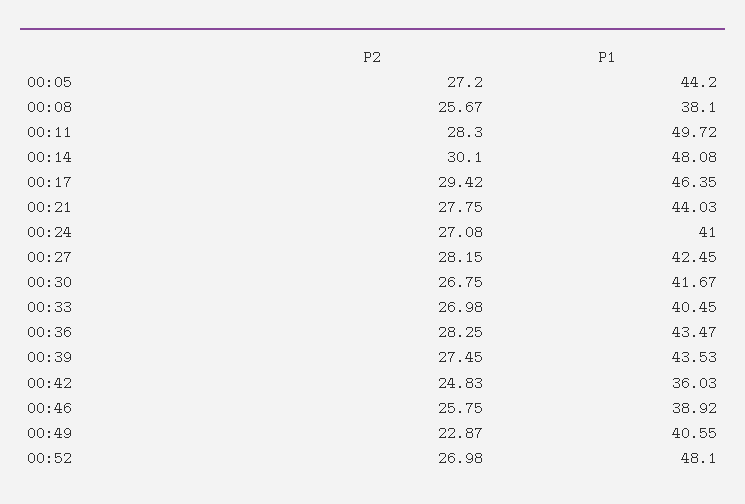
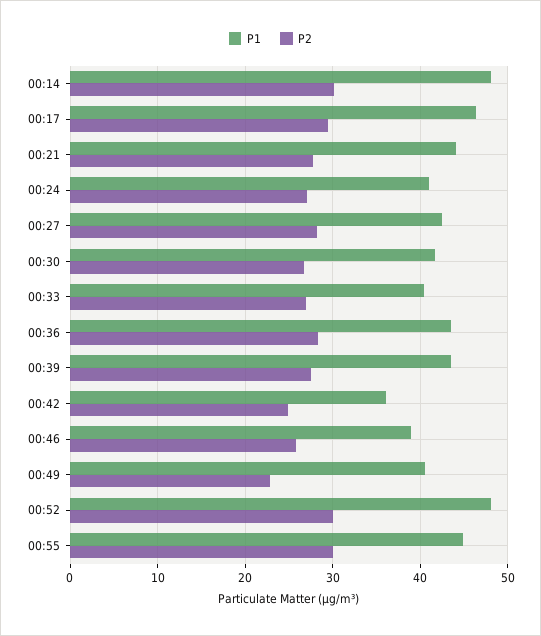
P2, 00:05: 27.2 -> none
P1, 00:05: 44.2 -> none
P2, 00:08: 25.67 -> none
P1, 00:08: 38.1 -> none
P2, 00:11: 28.3 -> none
P1, 00:11: 49.72 -> none
P2, 00:52: 26.98 -> 30
P1, 00:55: none -> 45
P2, 00:55: none -> 30

